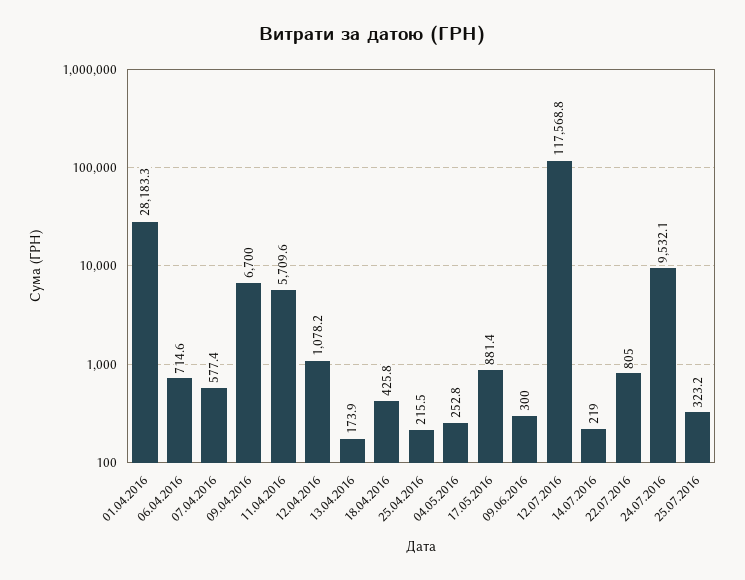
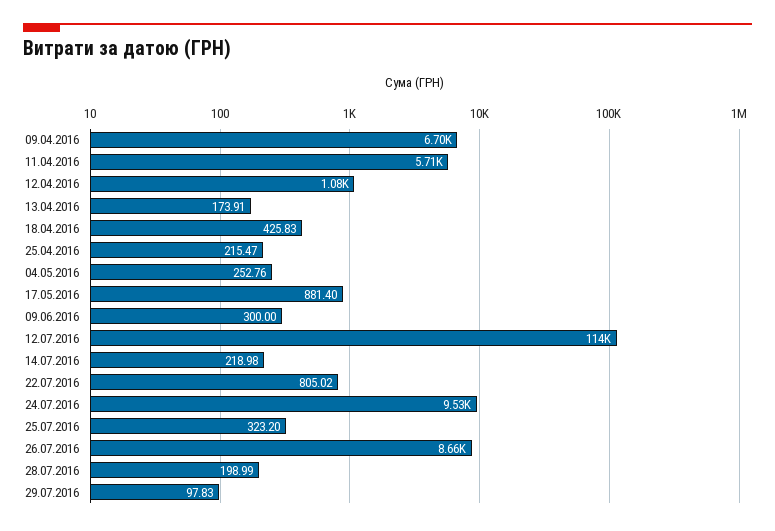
01.04.2016: 28183.3 -> none
06.04.2016: 714.6 -> none
07.04.2016: 577.4 -> none
12.07.2016: 117568.8 -> 114000
26.07.2016: none -> 8660
28.07.2016: none -> 198.99
29.07.2016: none -> 97.83

